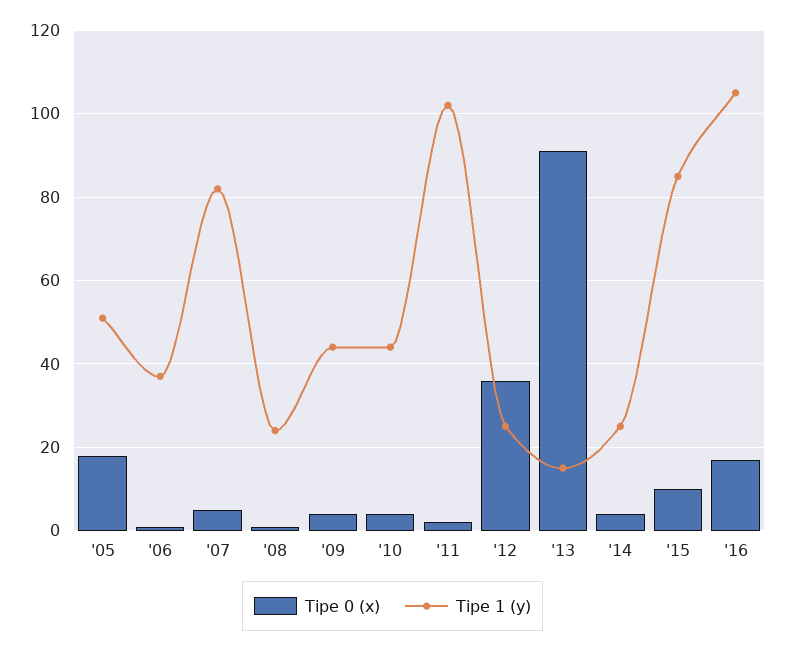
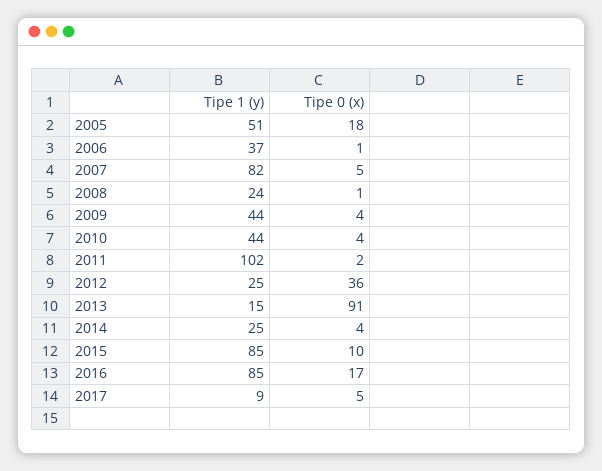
Tipe 1 (y), '16: 105 -> 85
Tipe 1 (y), 2017: none -> 9
Tipe 0 (x), 2017: none -> 5

